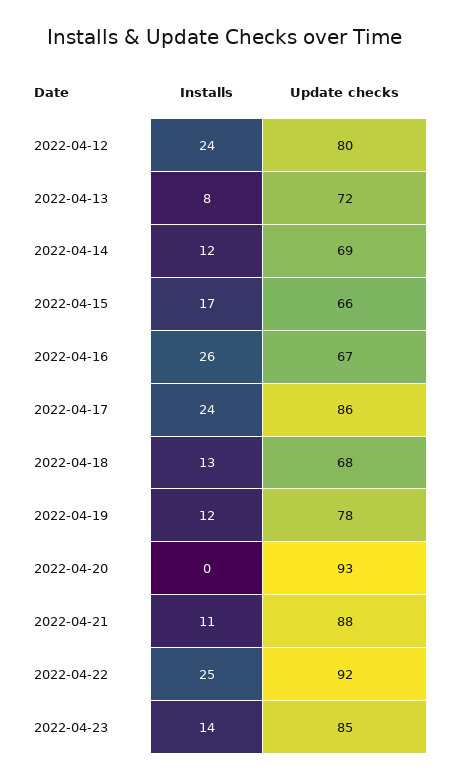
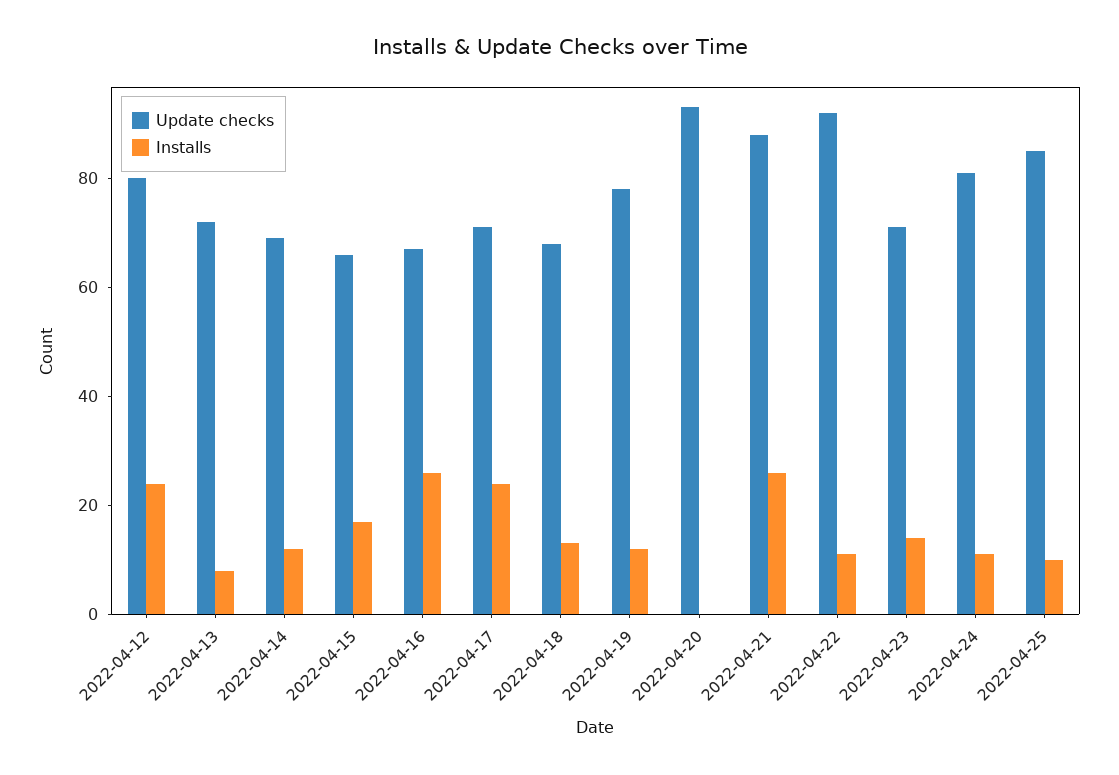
Update checks, 2022-04-17: 86 -> 70
Installs, 2022-04-21: 11 -> 25
Installs, 2022-04-22: 25 -> 10
Update checks, 2022-04-23: 85 -> 70
Update checks, 2022-04-24: none -> 80
Installs, 2022-04-24: none -> 10
Update checks, 2022-04-25: none -> 85
Installs, 2022-04-25: none -> 10

